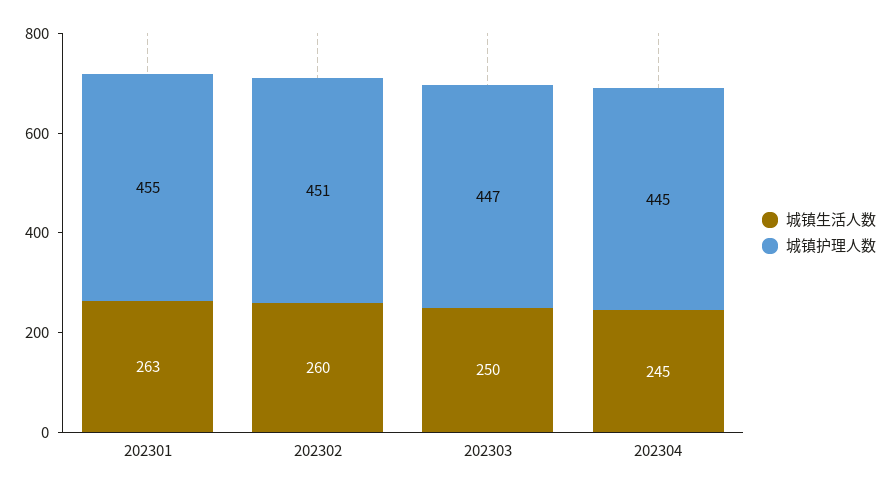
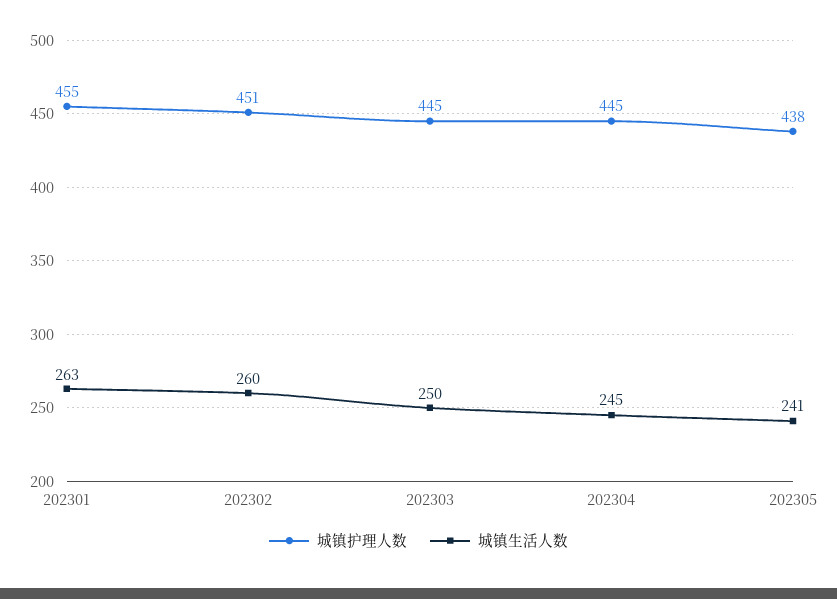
城镇护理人数, 202303: 447 -> 445
城镇护理人数, 202305: none -> 438
城镇生活人数, 202305: none -> 241

